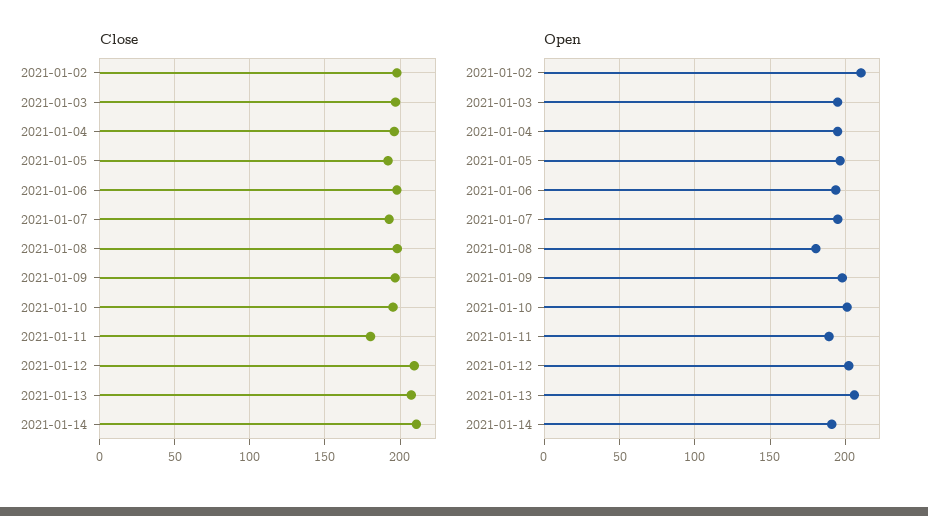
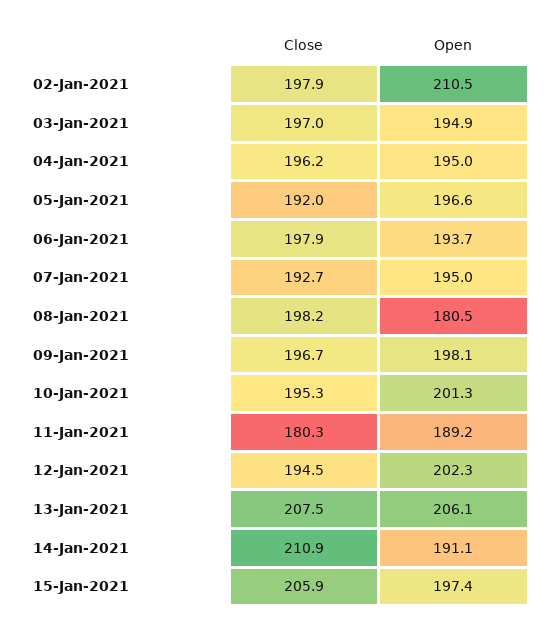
Close, 2021-01-12: 210 -> 194.5
Close, 15-Jan-2021: none -> 205.9
Open, 15-Jan-2021: none -> 197.4

